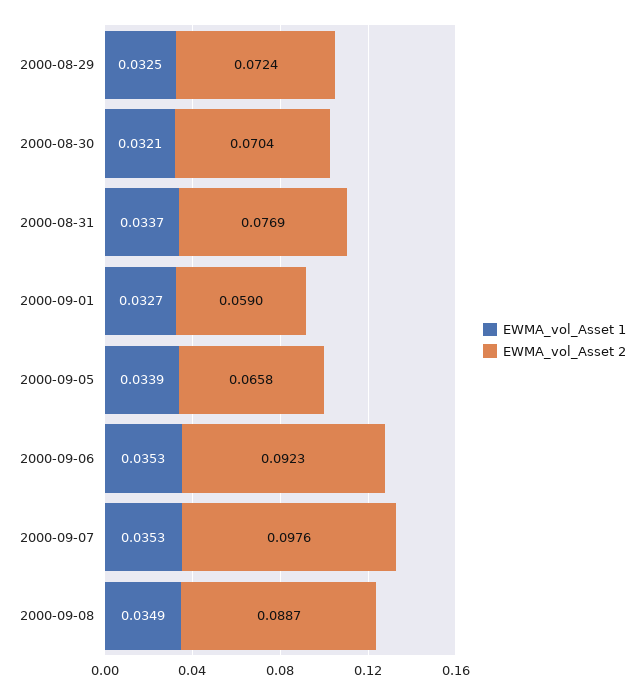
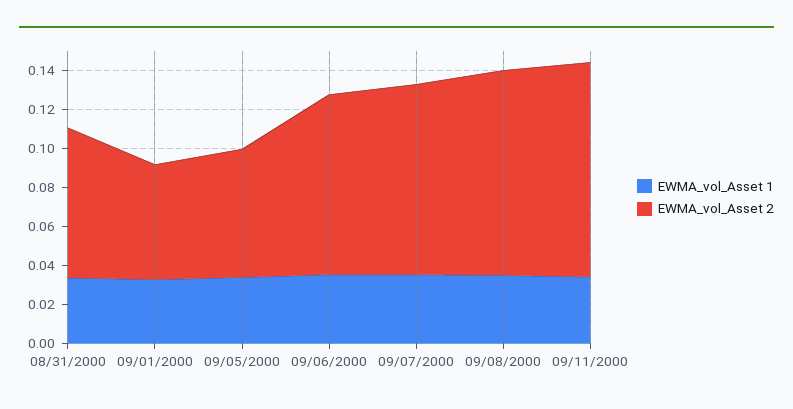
EWMA_vol_Asset 1, 2000-08-29: 0.0325 -> none
EWMA_vol_Asset 2, 2000-08-29: 0.0724 -> none
EWMA_vol_Asset 1, 2000-08-30: 0.0321 -> none
EWMA_vol_Asset 2, 2000-08-30: 0.0704 -> none
EWMA_vol_Asset 2, 2000-09-08: 0.0887 -> 0.105
EWMA_vol_Asset 1, 09/11/2000: none -> 0.035
EWMA_vol_Asset 2, 09/11/2000: none -> 0.11

